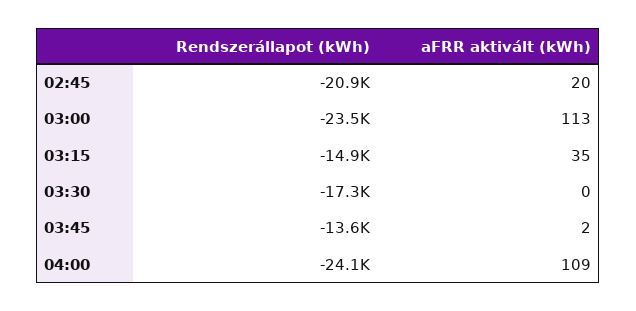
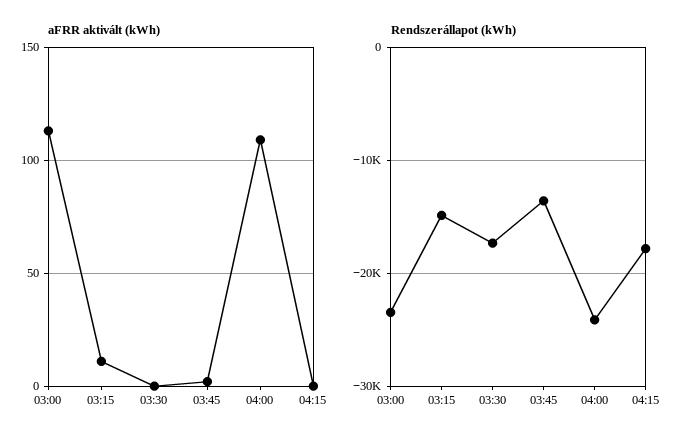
Rendszerállapot (kWh), 02:45: -20900 -> none
aFRR aktivált (kWh), 02:45: 20 -> none
aFRR aktivált (kWh), 03:15: 35 -> 10
aFRR aktivált (kWh), 04:15: none -> 0
Rendszerállapot (kWh), 04:15: none -> -18000

